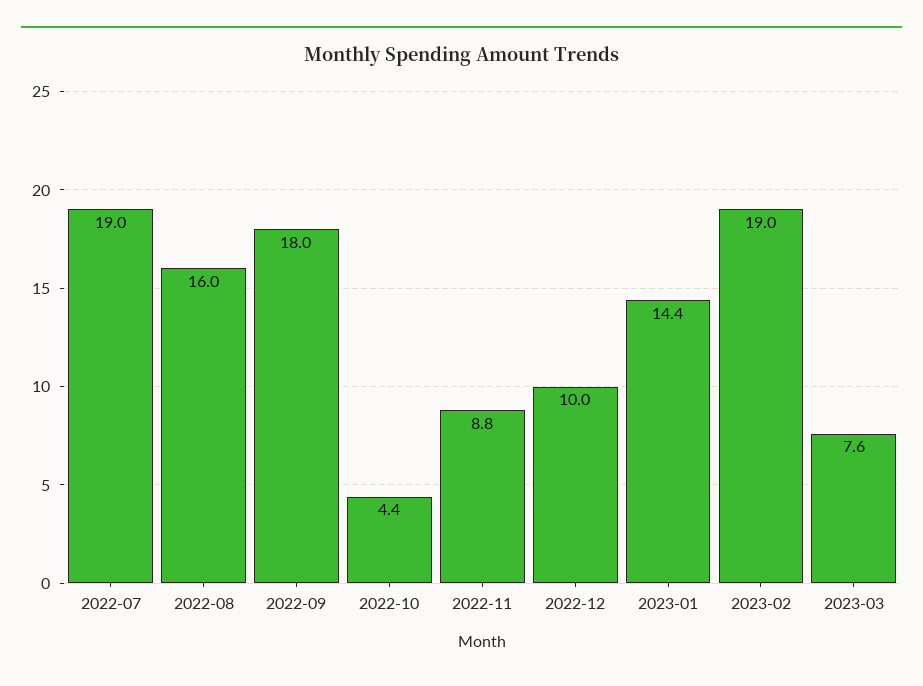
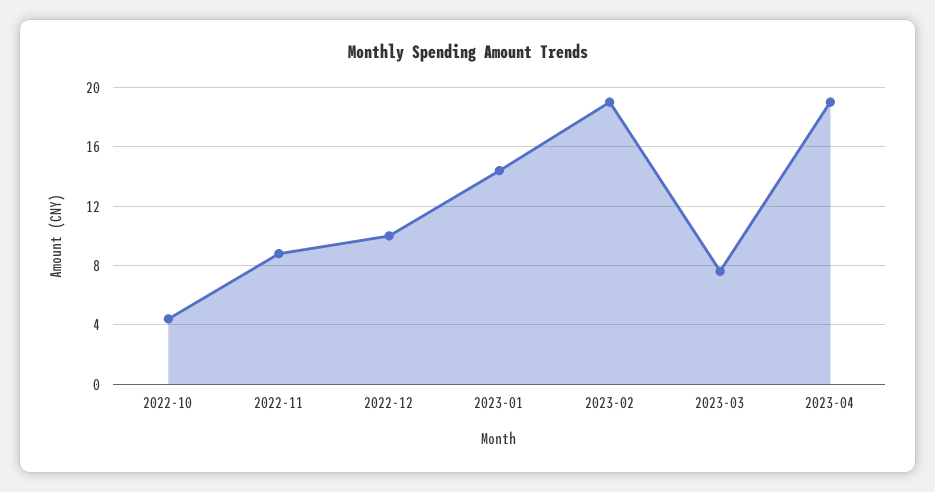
2022-07: 19 -> none
2022-08: 16 -> none
2022-09: 18 -> none
2023-04: none -> 19

